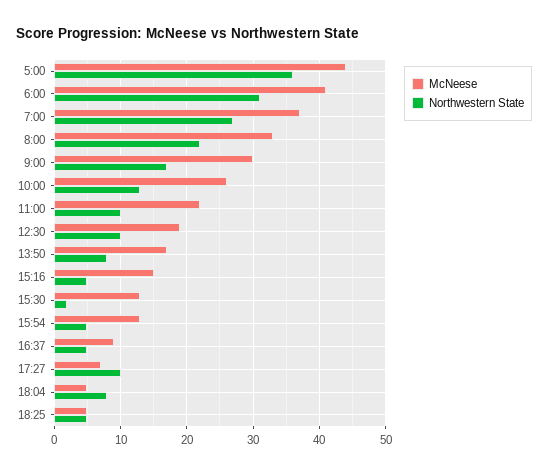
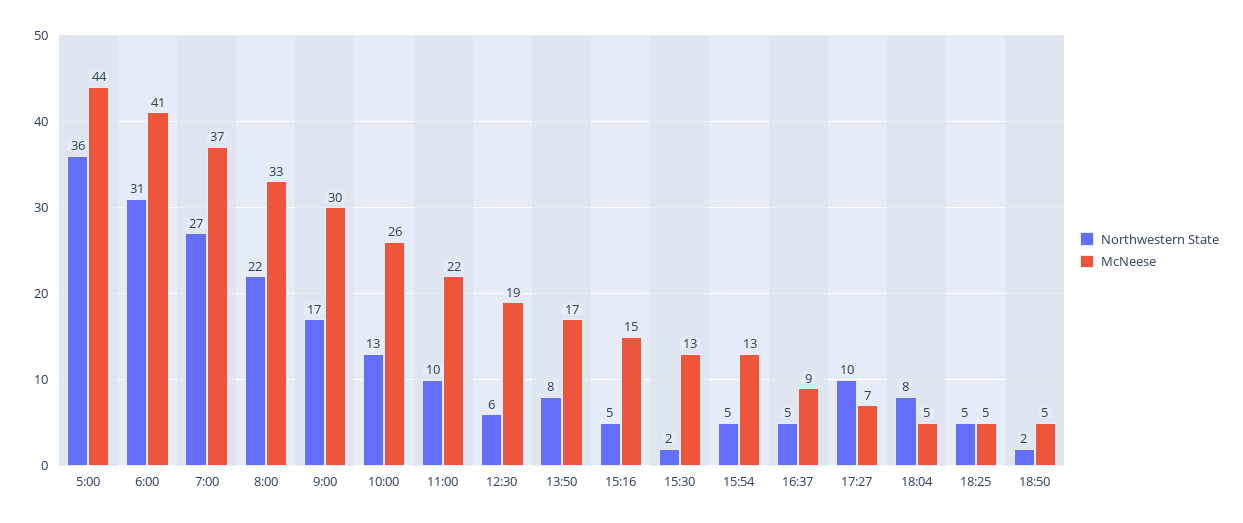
Northwestern State, 12:30: 10 -> 6
Northwestern State, 18:50: none -> 2
McNeese, 18:50: none -> 5

